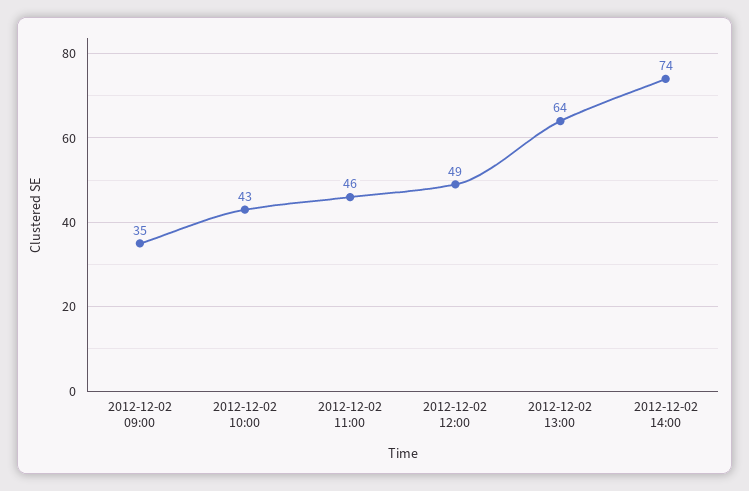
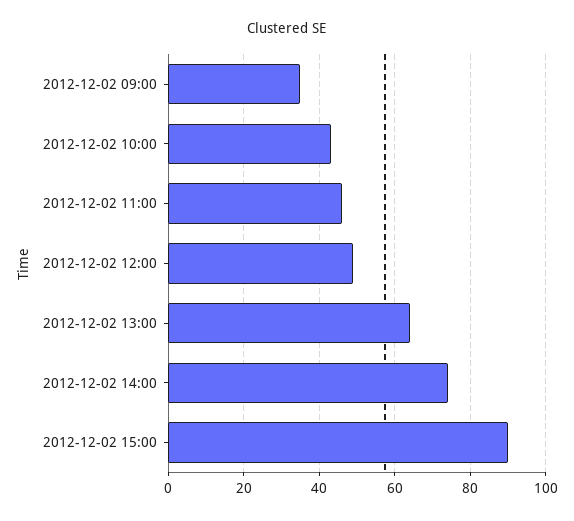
2012-12-02 15:00: none -> 90

